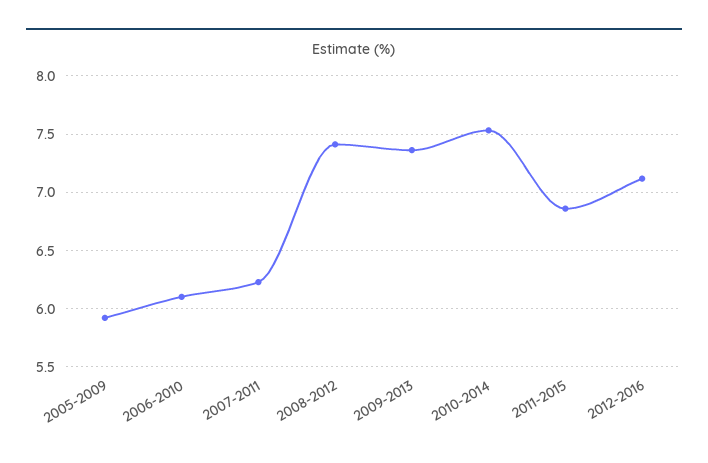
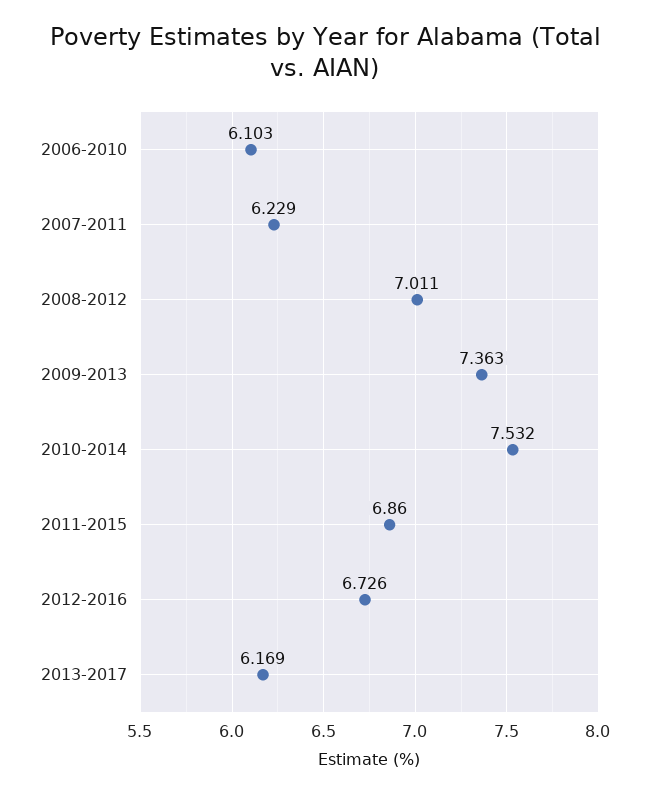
2005-2009: 5.9 -> none
2008-2012: 7.4 -> 7.011
2012-2016: 7.1 -> 6.726
2013-2017: none -> 6.169

